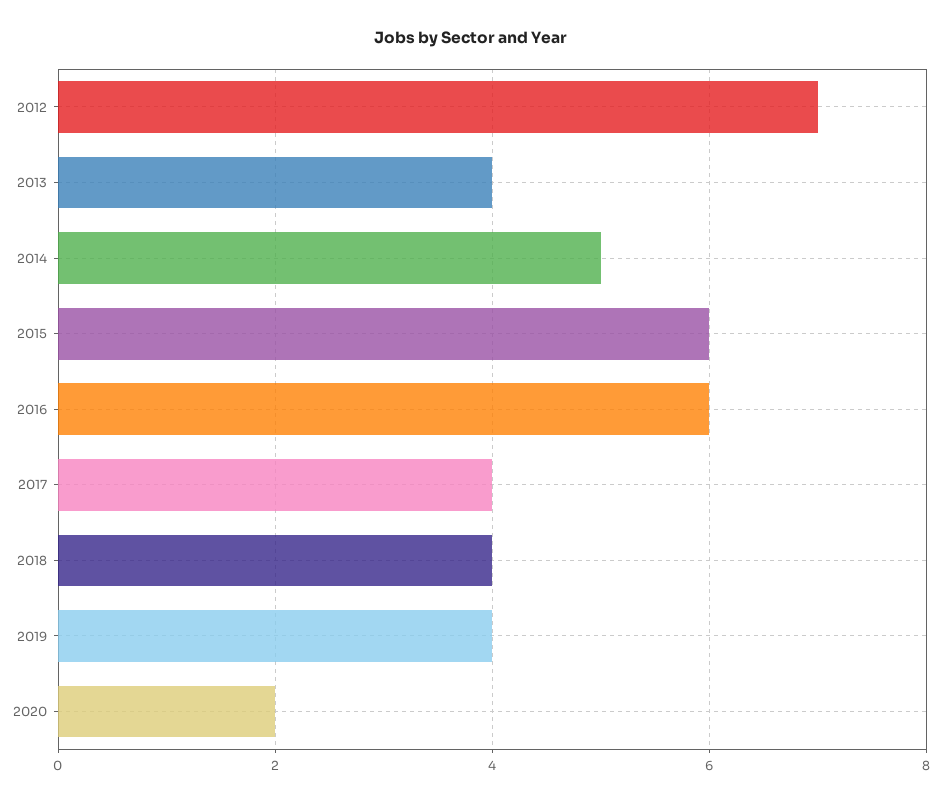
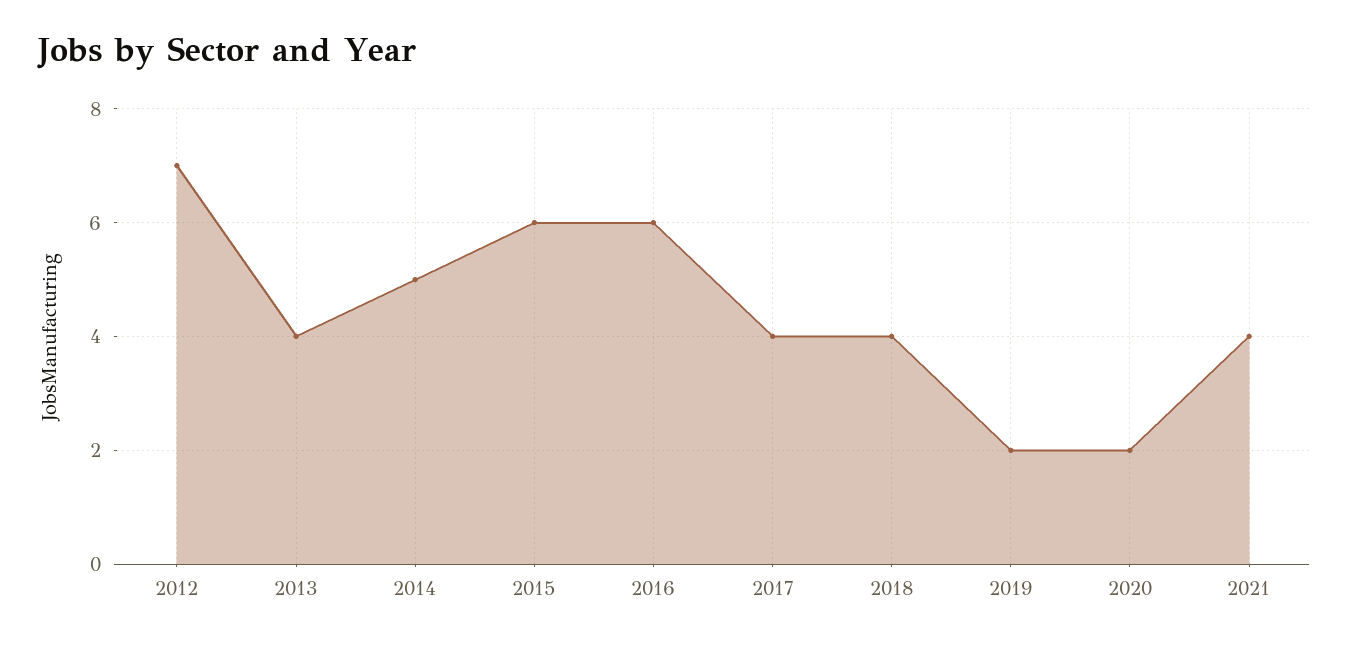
2019: 4 -> 2
2021: none -> 4

